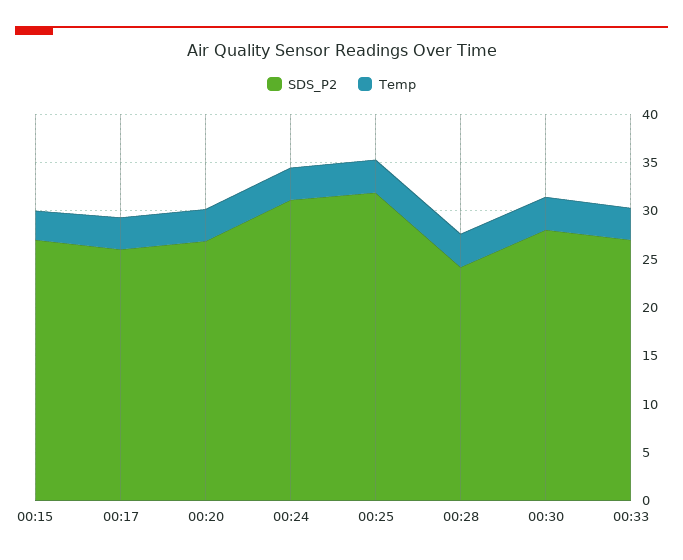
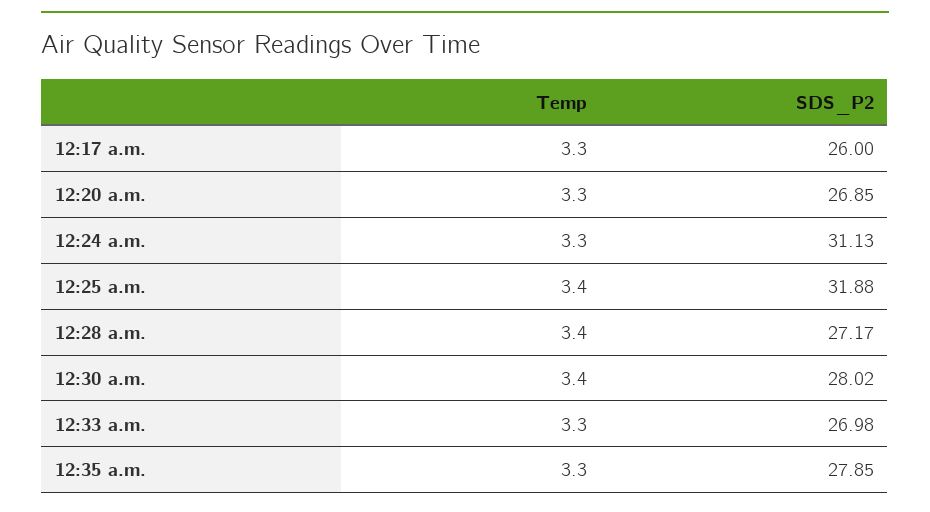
SDS_P2, 00:15: 27 -> none
Temp, 00:15: 3 -> none
SDS_P2, 00:28: 24 -> 27.17
Temp, 12:35 a.m.: none -> 3.3
SDS_P2, 12:35 a.m.: none -> 27.85

